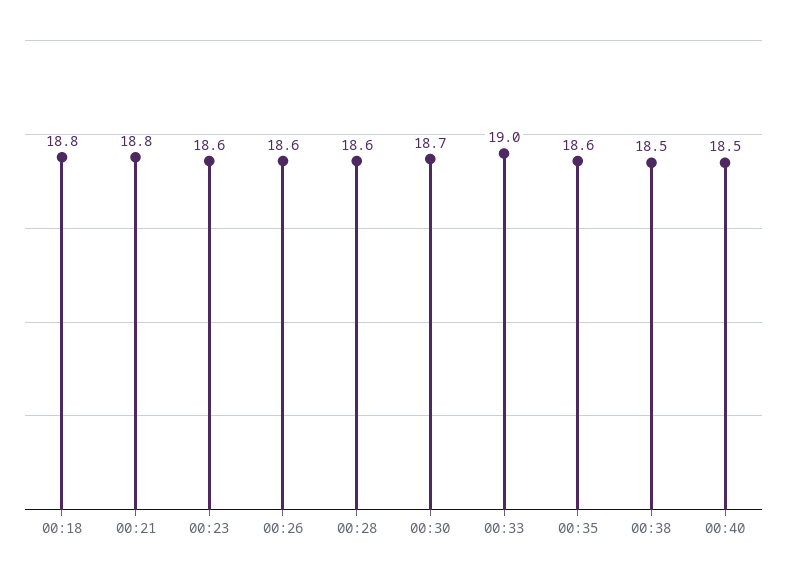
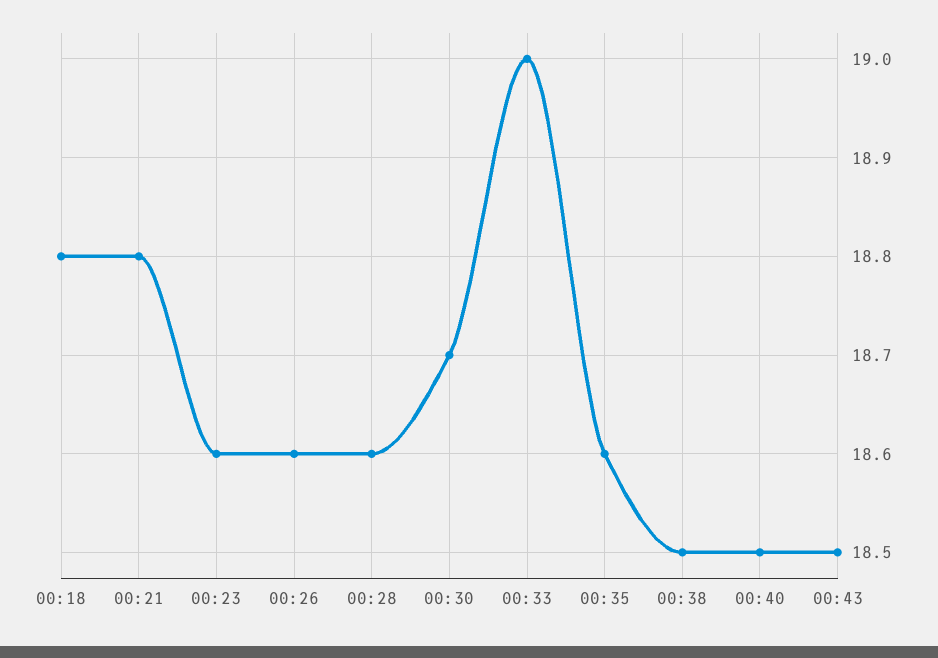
00:43: none -> 18.5

